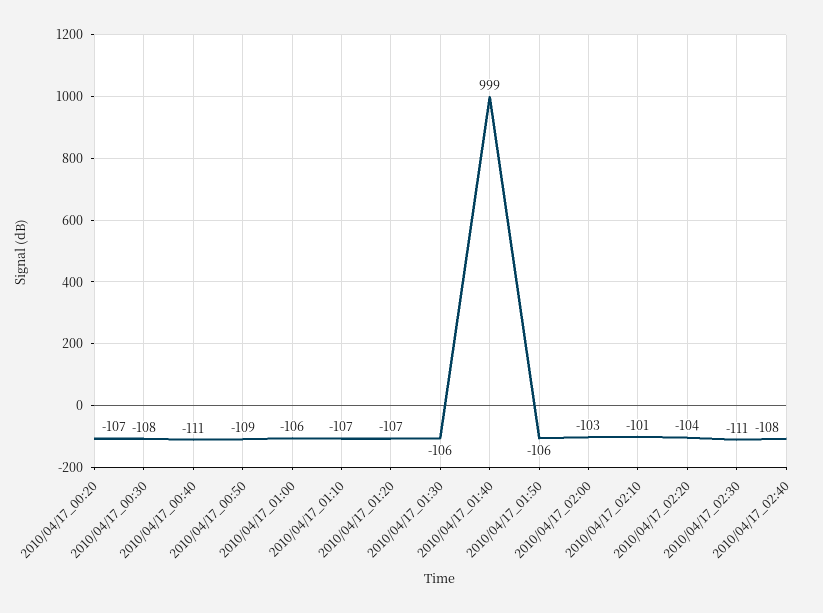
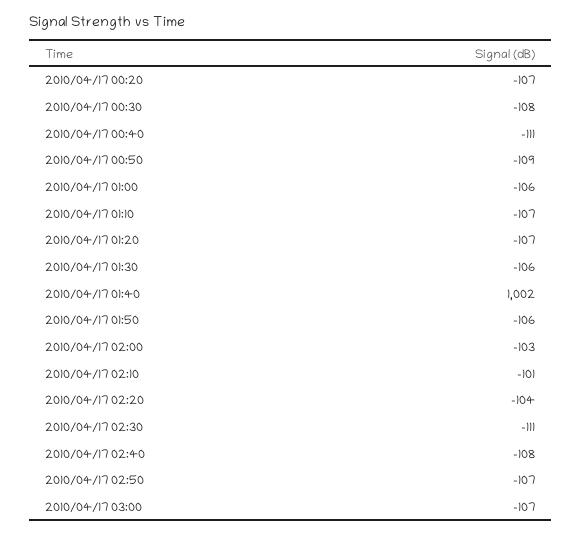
2010/04/17_01:40: 999 -> 1002
2010/04/17 02:50: none -> -107
2010/04/17 03:00: none -> -107

